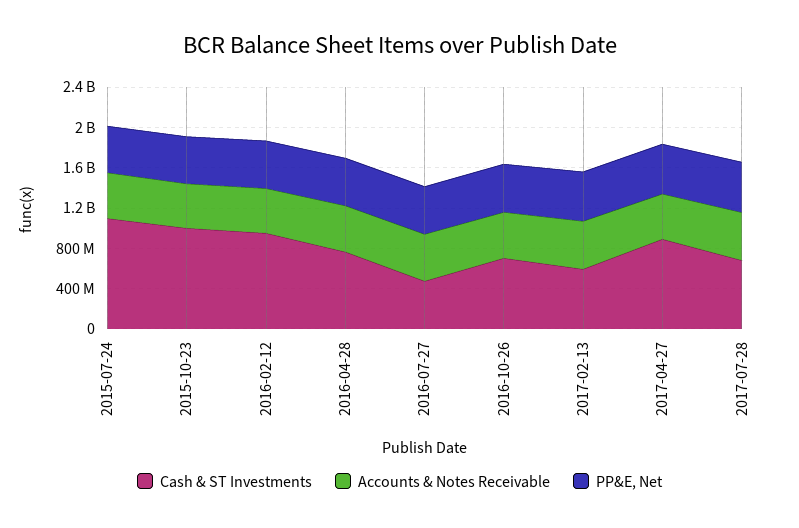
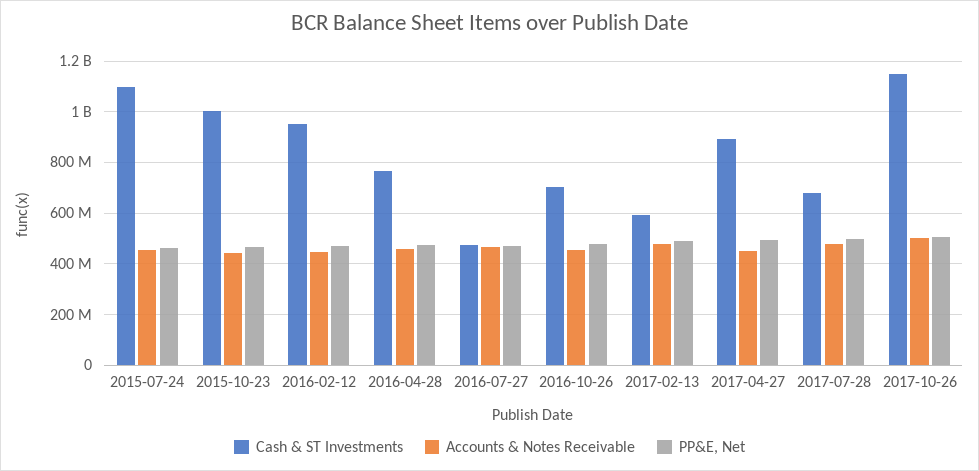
Cash & ST Investments, 2017-10-26: none -> 1150000000
Accounts & Notes Receivable, 2017-10-26: none -> 500000000
PP&E, Net, 2017-10-26: none -> 500000000

